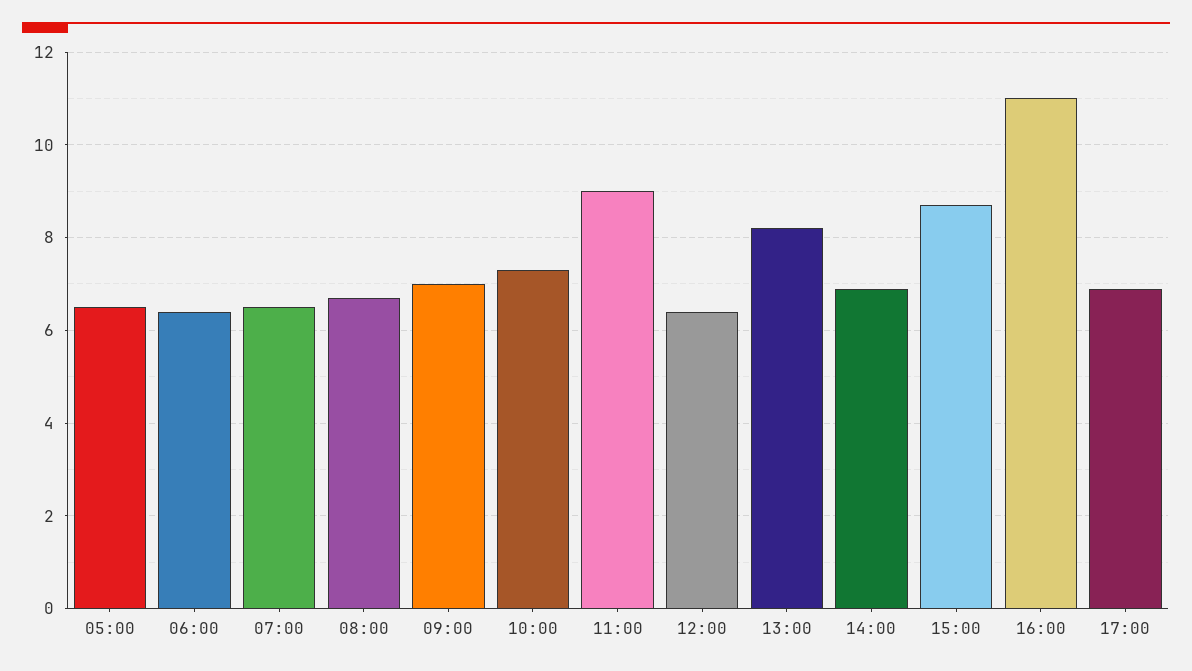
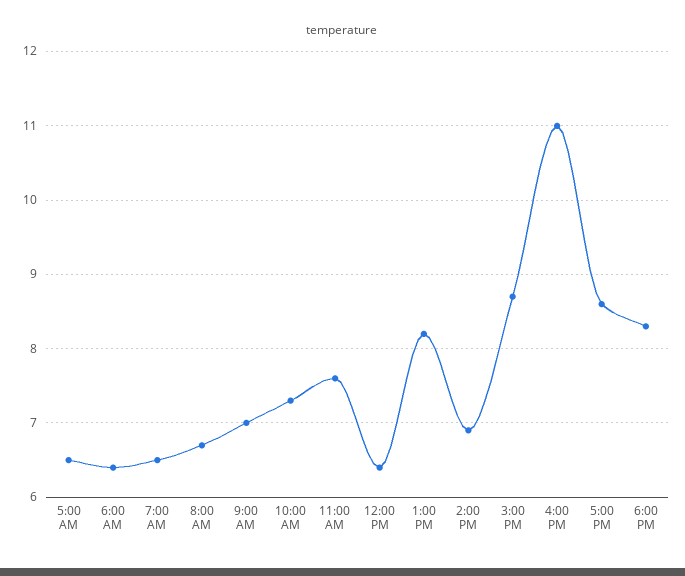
11:00: 9 -> 7.6
17:00: 7 -> 8.6
6:00 PM: none -> 8.3

